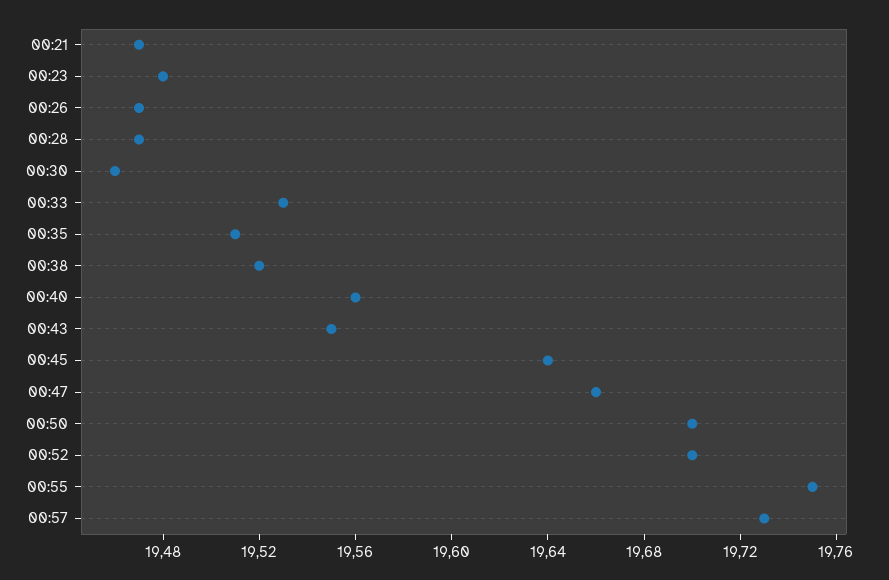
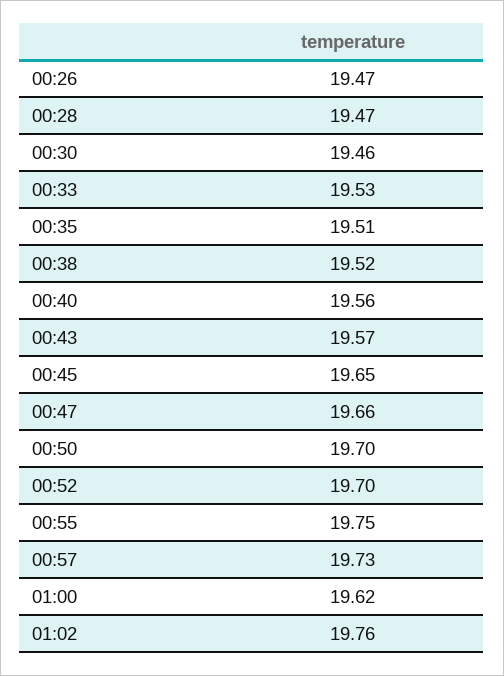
00:21: 19.47 -> none
00:23: 19.48 -> none
00:43: 19.55 -> 19.57
00:45: 19.64 -> 19.65
01:00: none -> 19.62
01:02: none -> 19.76

